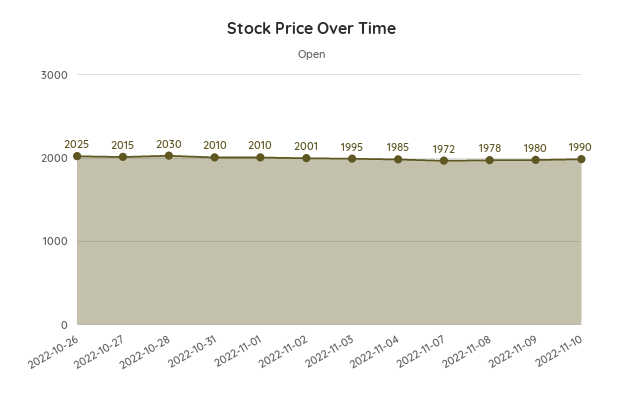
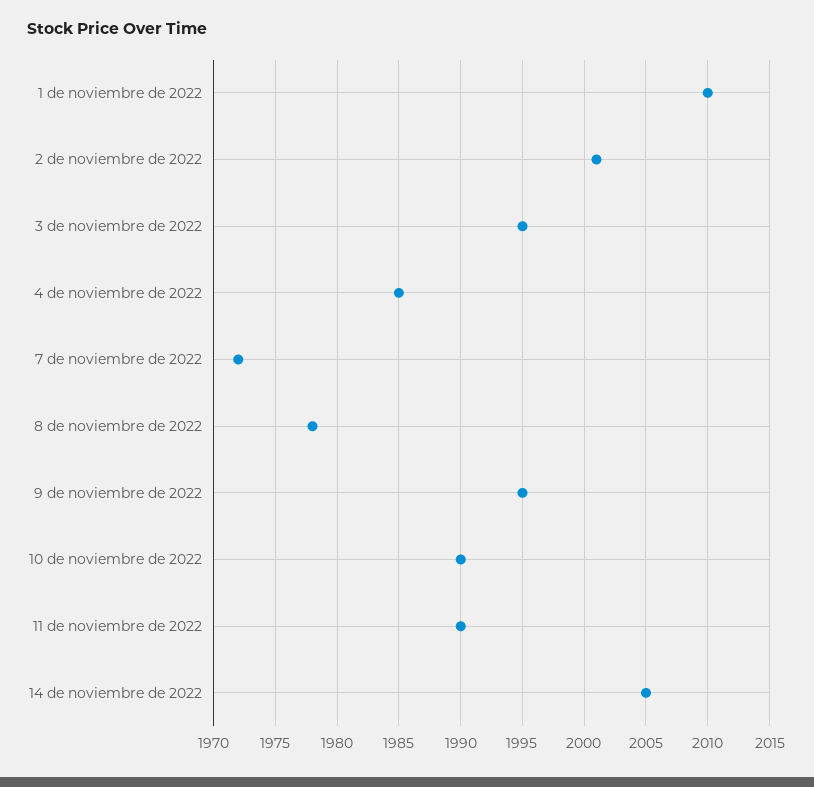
2022-10-26: 2025 -> none
2022-10-27: 2015 -> none
2022-10-28: 2030 -> none
2022-10-31: 2010 -> none
2022-11-09: 1980 -> 1995
11 de noviembre de 2022: none -> 1990
14 de noviembre de 2022: none -> 2005

